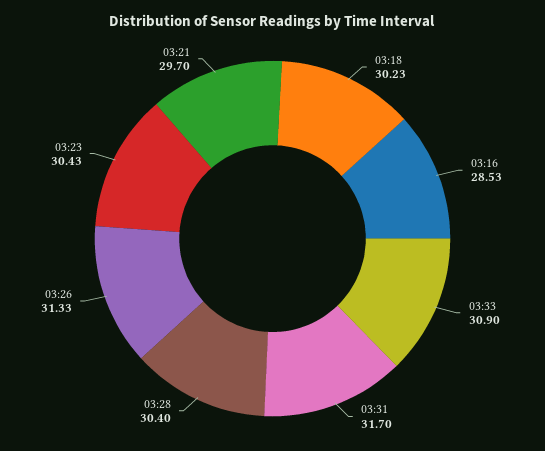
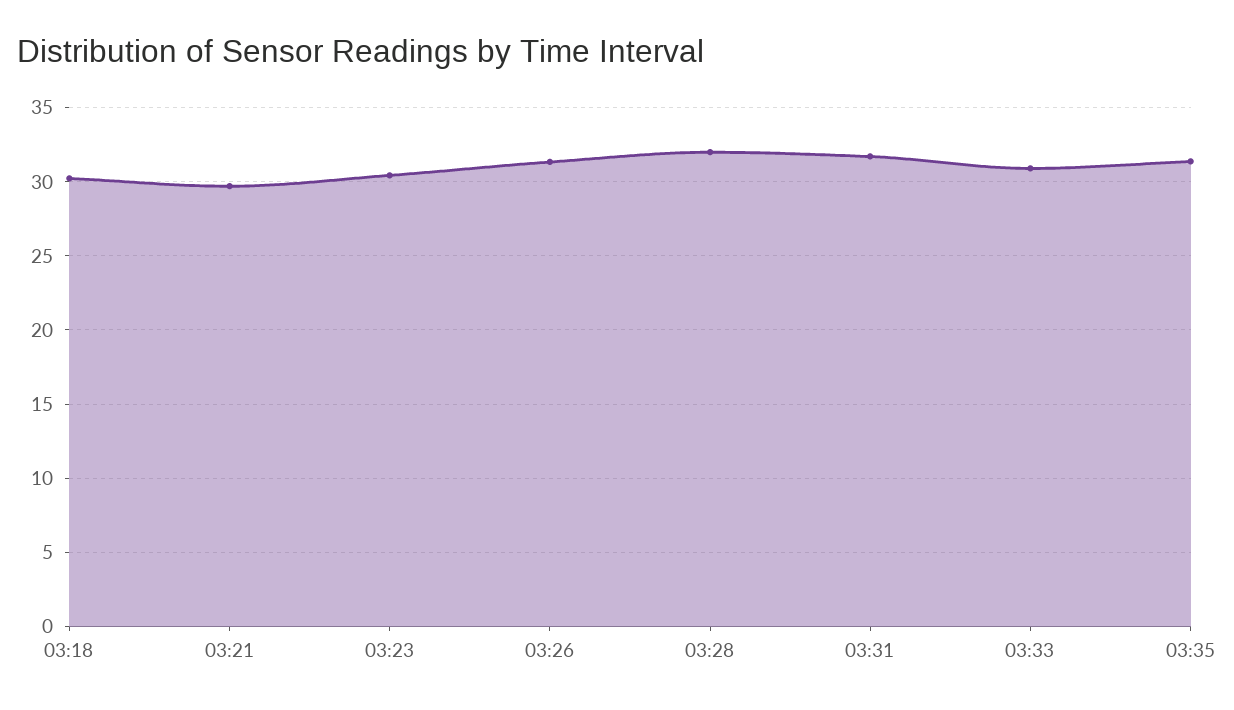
03:16: 28.53 -> none
03:28: 30.4 -> 32
03:35: none -> 31.5

